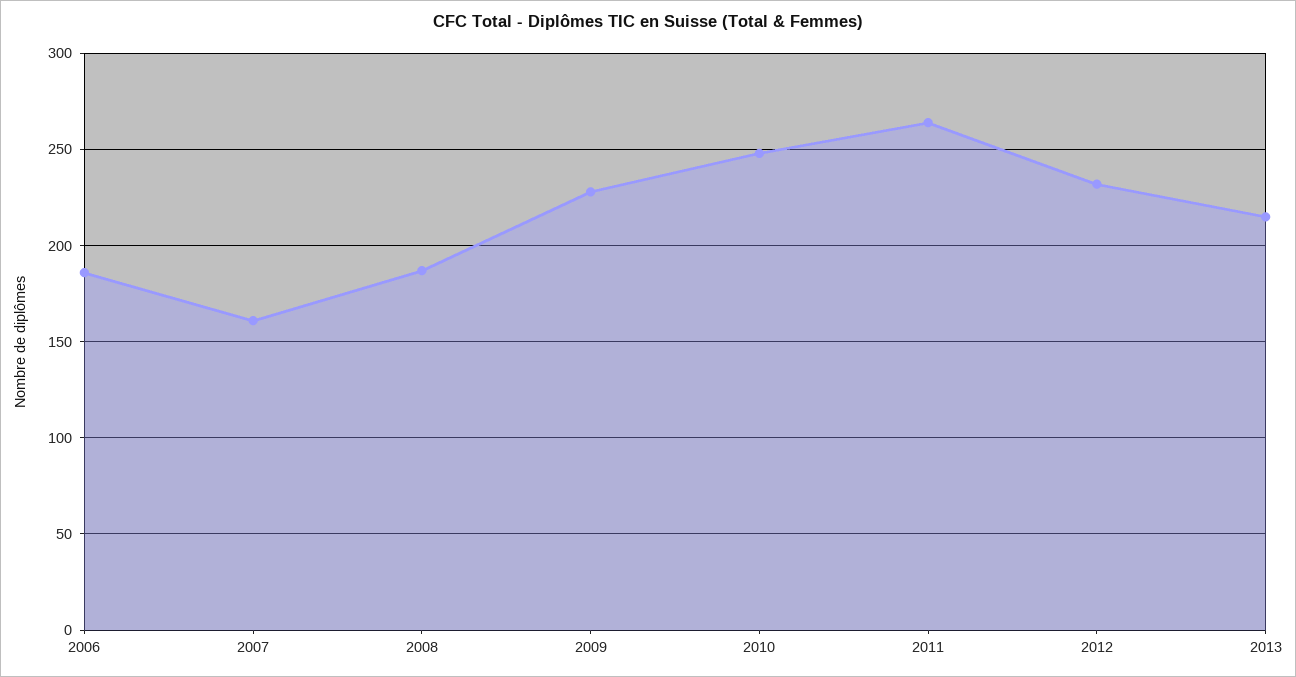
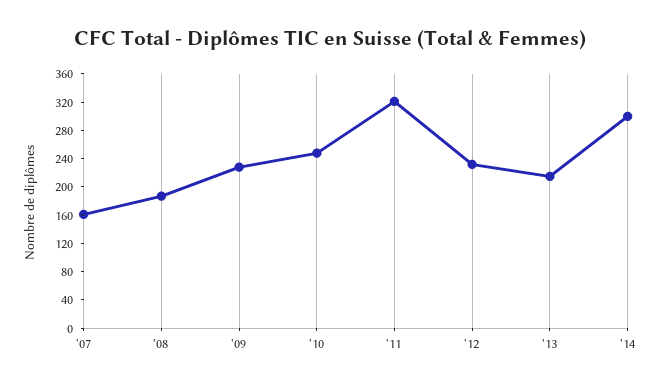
2006: 185 -> none
2011: 265 -> 320
'14: none -> 300

